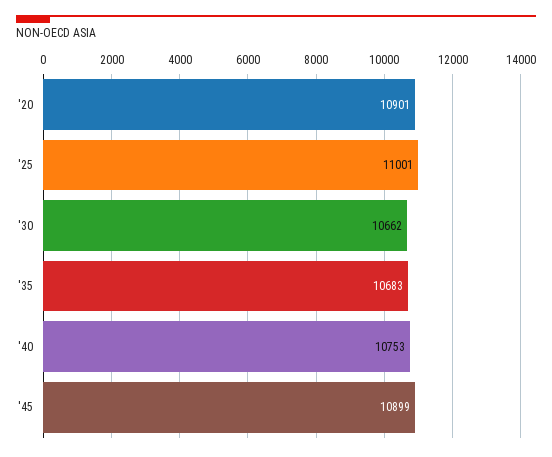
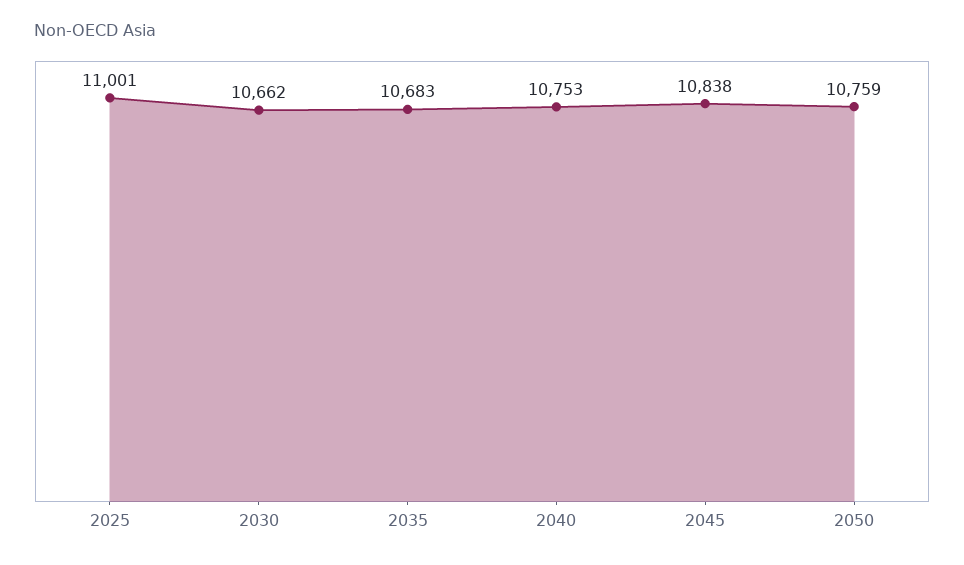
'20: 10901 -> none
'45: 10899 -> 10838
2050: none -> 10759

